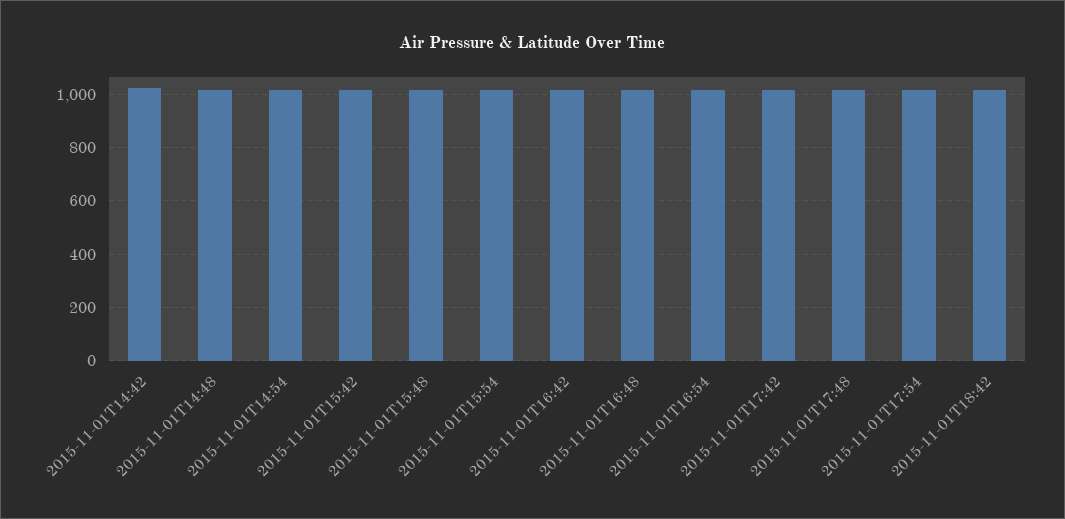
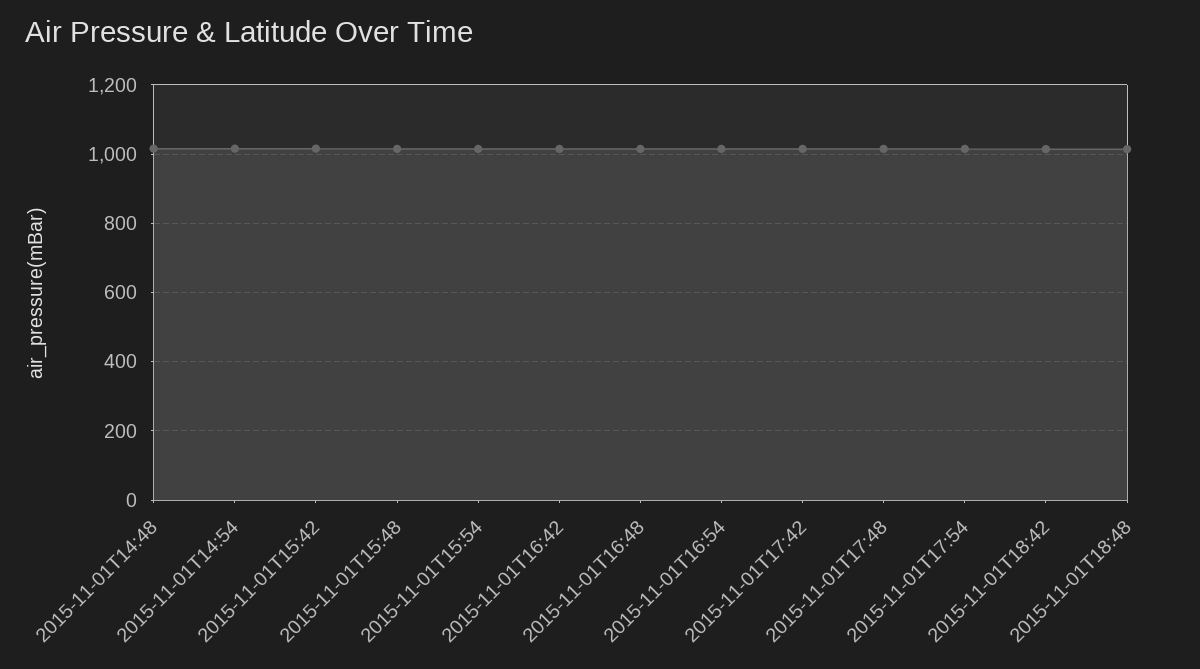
2015-11-01T14:42: 1025 -> none
2015-11-01T18:48: none -> 1020

